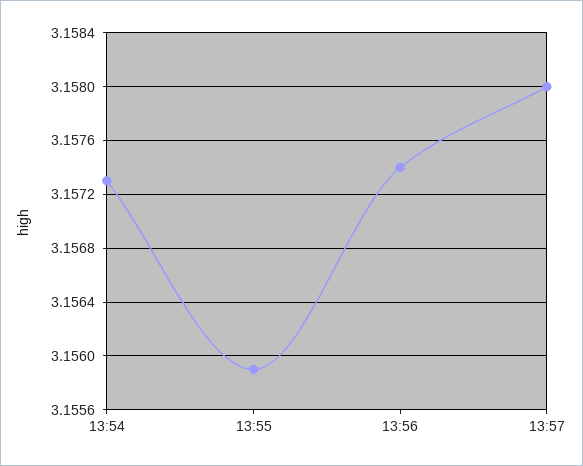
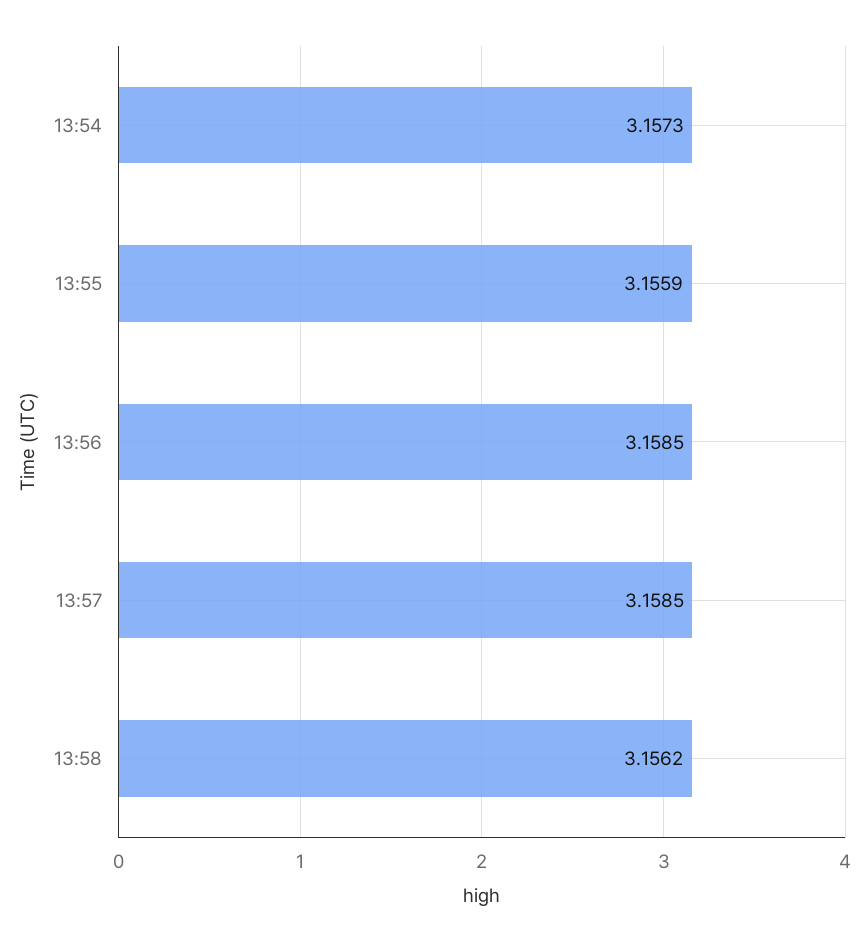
13:56: 3.1574 -> 3.1585
13:57: 3.158 -> 3.1585
13:58: none -> 3.1562

